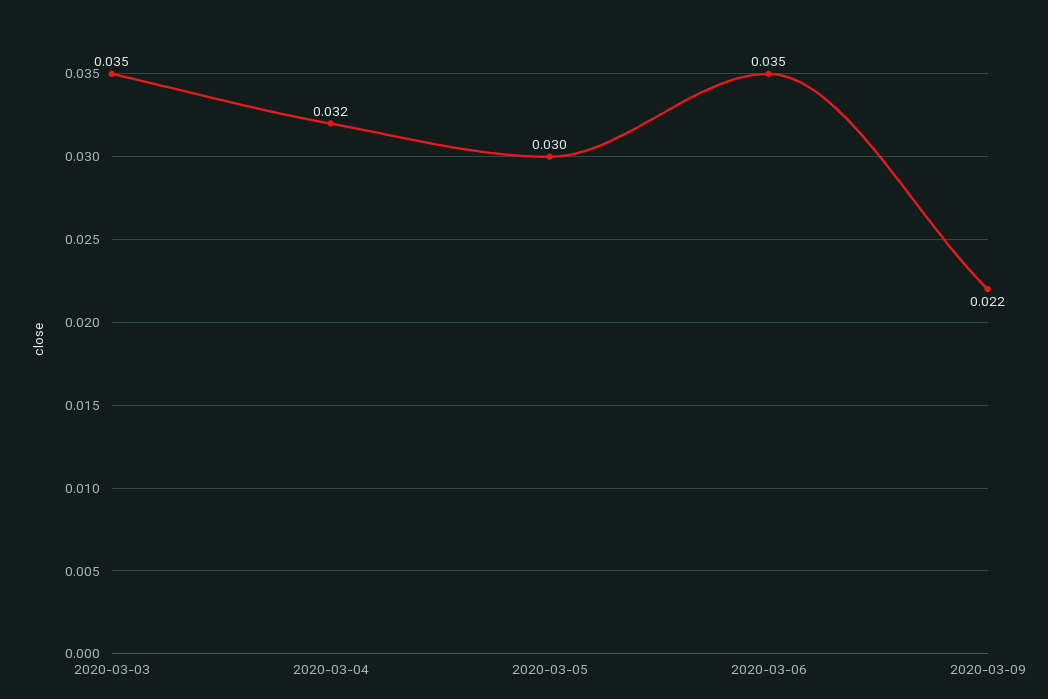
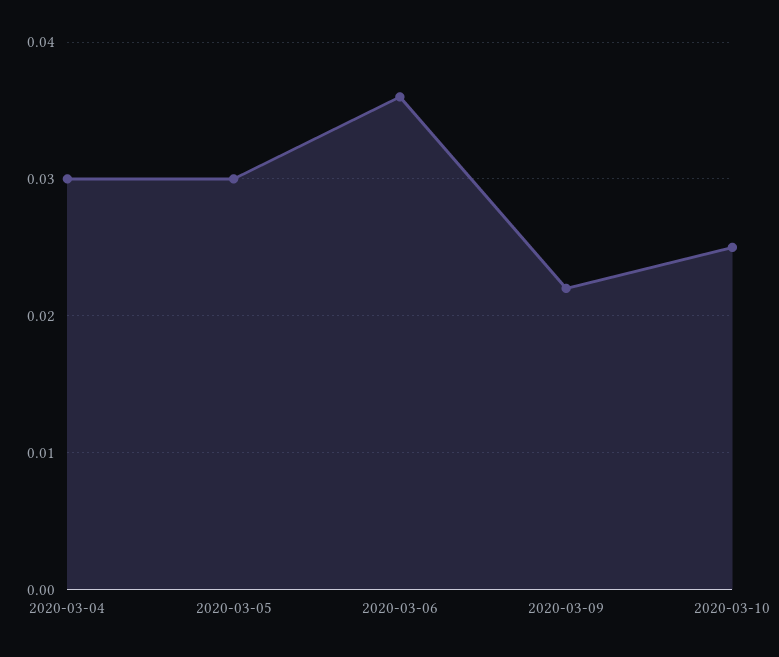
2020-03-03: 0.035 -> none
2020-03-04: 0.032 -> 0.03
2020-03-06: 0.035 -> 0.036
2020-03-10: none -> 0.025

